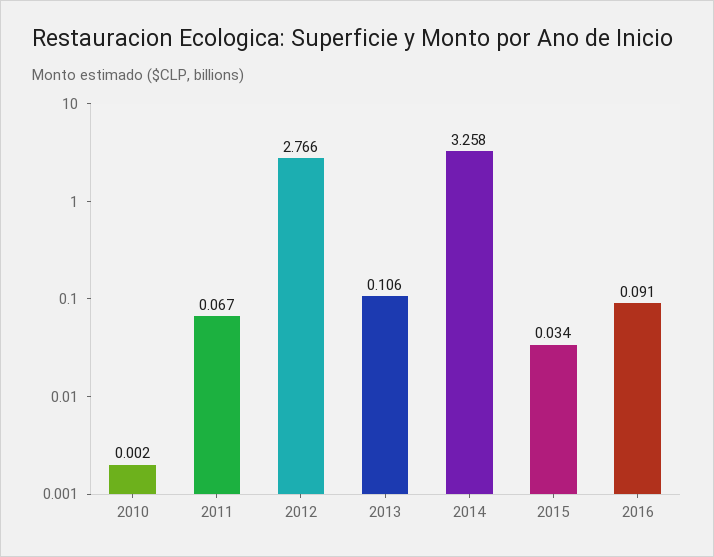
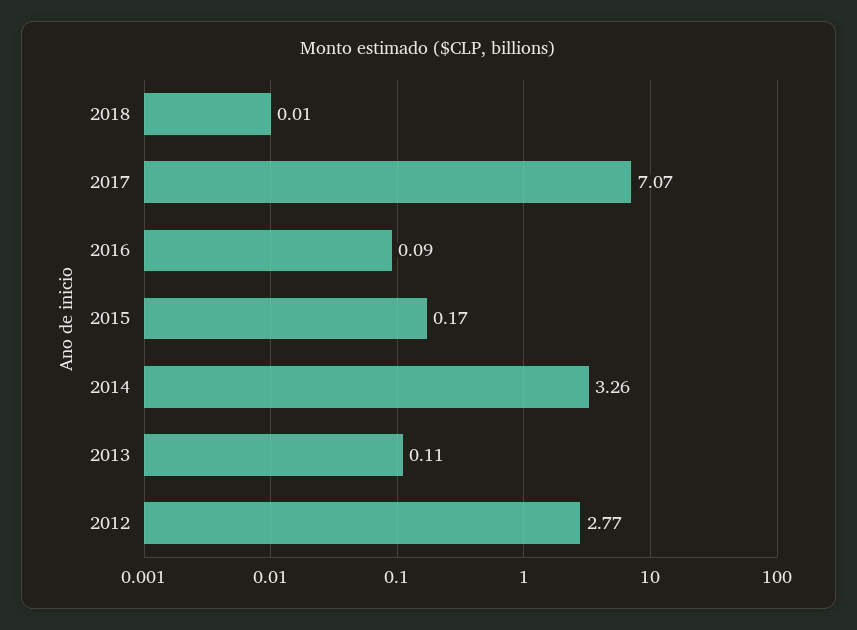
2010: 0.002 -> none
2011: 0.067 -> none
2015: 0.034 -> 0.17
2018: none -> 0.01
2017: none -> 7.07

